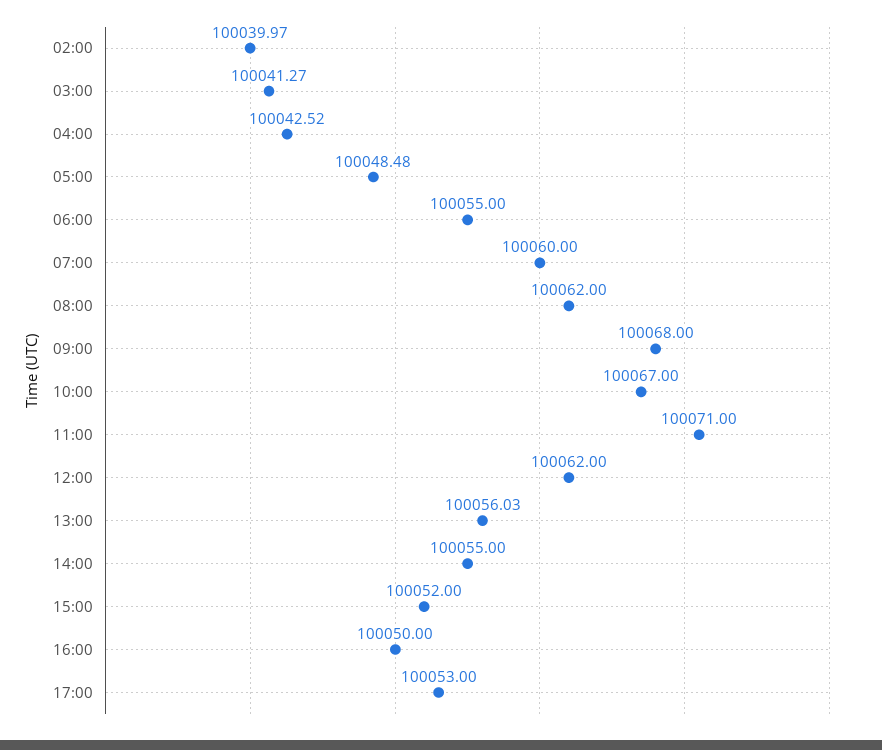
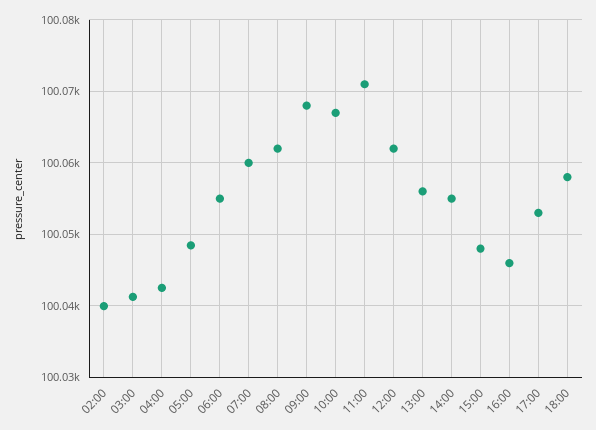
15:00: 100052 -> 100048
16:00: 100050 -> 100046
18:00: none -> 100058

